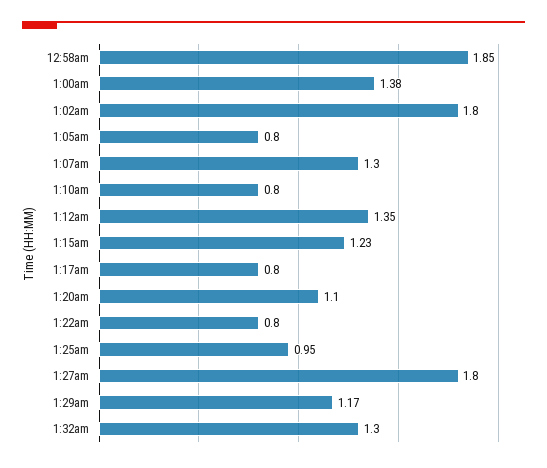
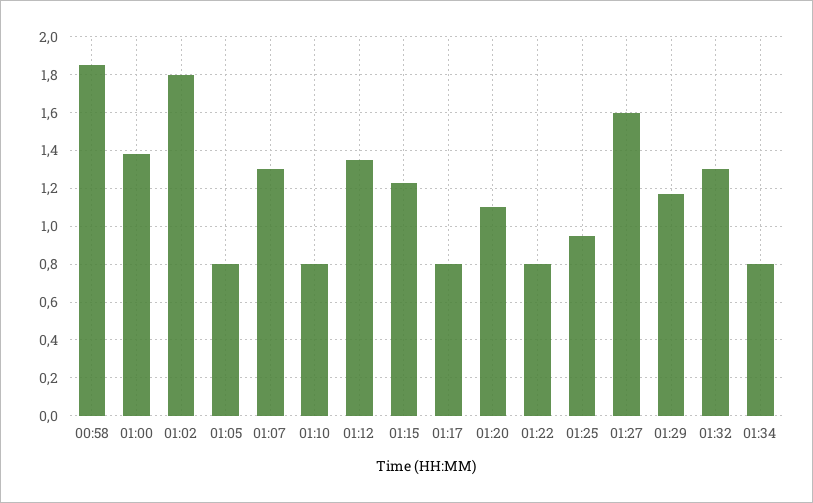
1:27am: 1.8 -> 1.6
01:34: none -> 0.8

